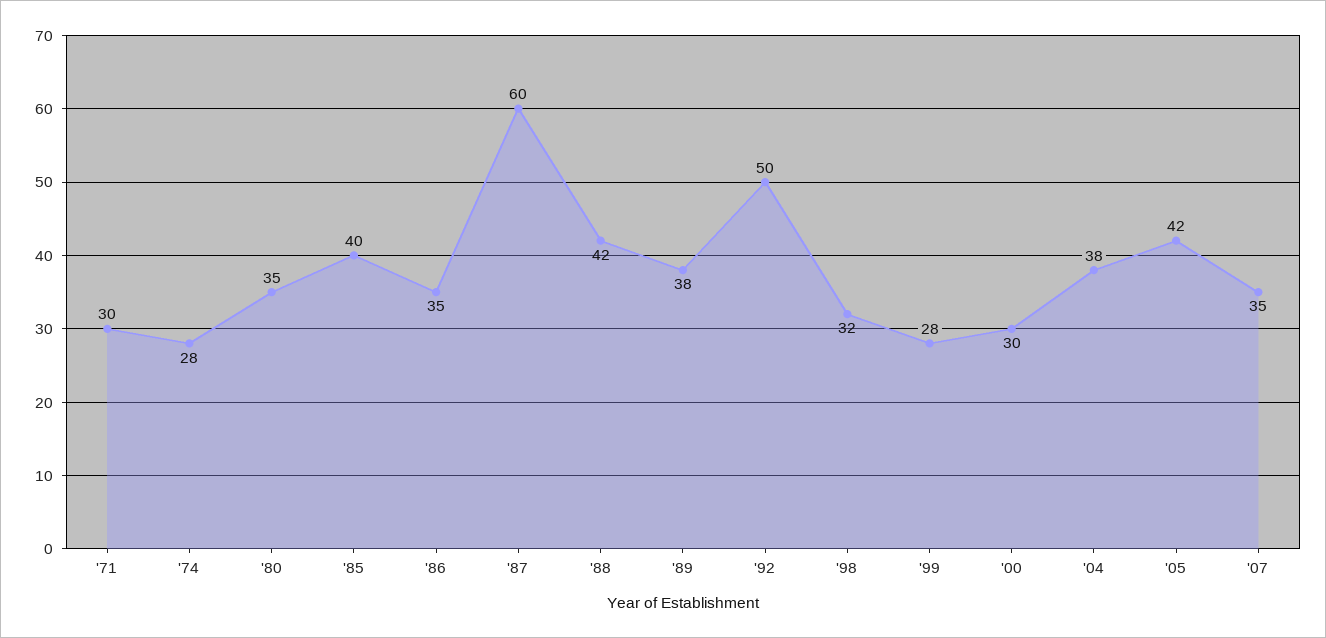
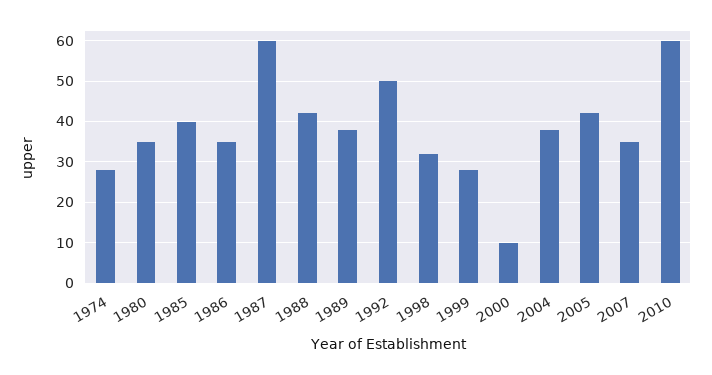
'71: 30 -> none
'00: 30 -> 10
2010: none -> 60

